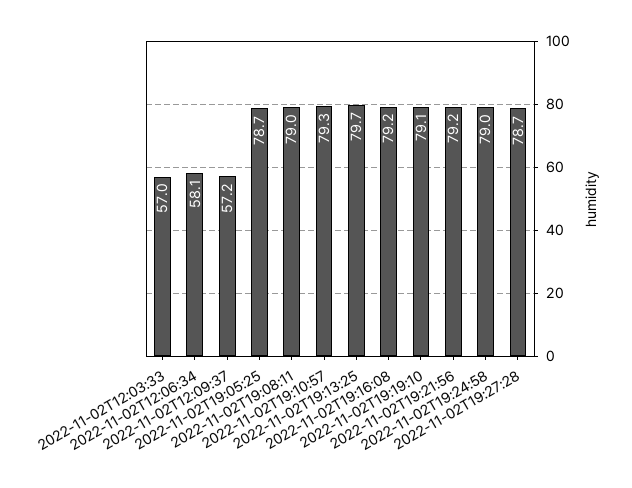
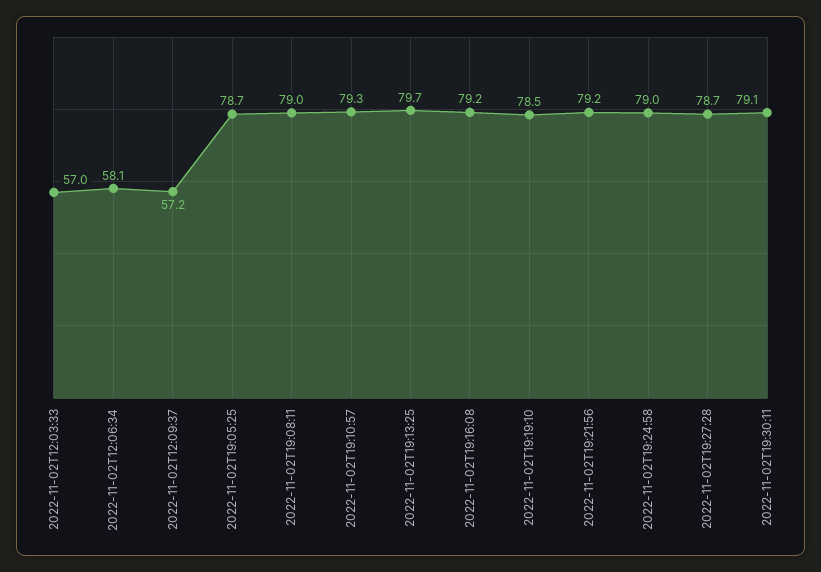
2022-11-02T19:19:10: 79.1 -> 78.5
2022-11-02T19:30:11: none -> 79.1

